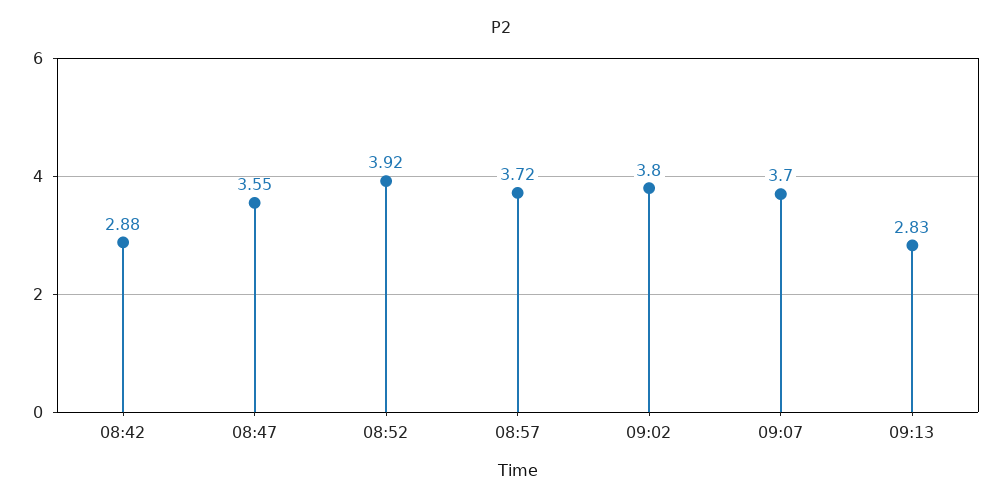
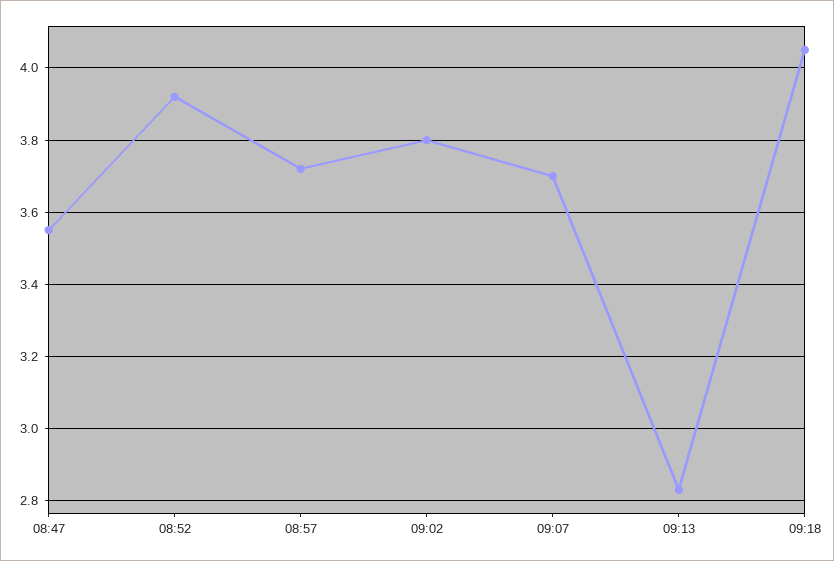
08:42: 2.88 -> none
09:18: none -> 4.05

